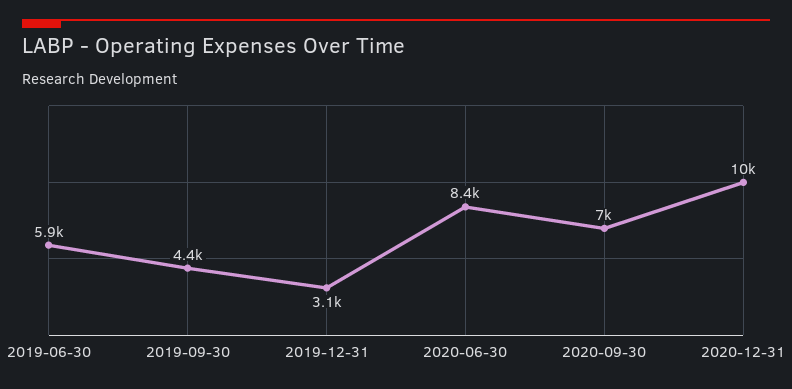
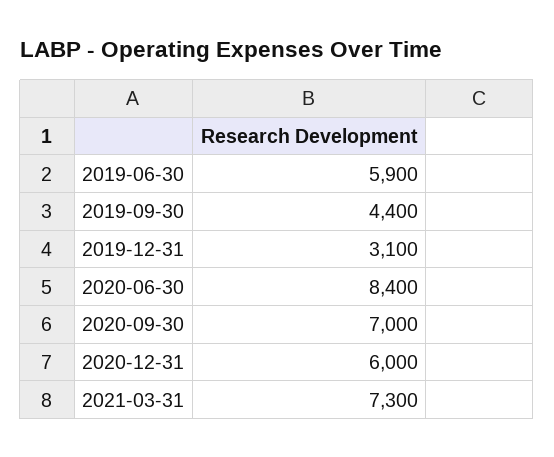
2020-12-31: 10000 -> 6000
2021-03-31: none -> 7300

